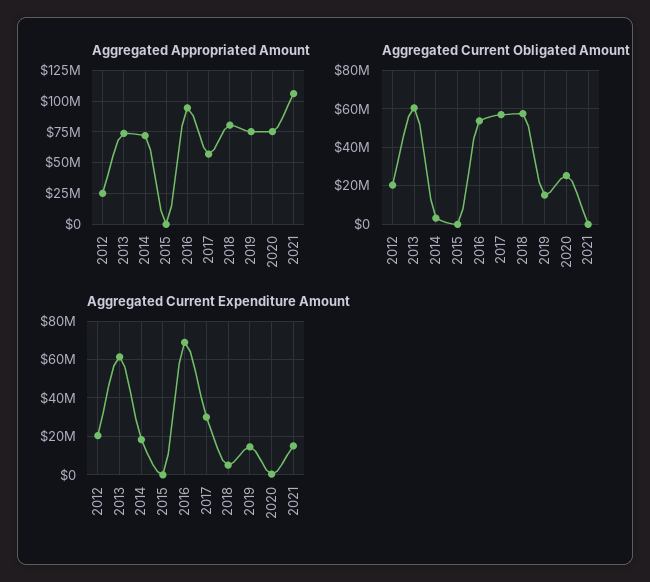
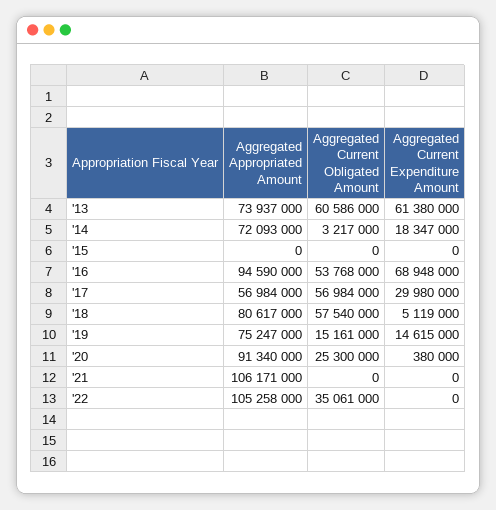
Aggregated Appropriated Amount, 2012: 25000000 -> none
Aggregated Appropriated Amount, 2020: 75000000 -> 91340000
Aggregated Current Obligated Amount, 2012: 20000000 -> none
Aggregated Current Expenditure Amount, 2012: 20000000 -> none
Aggregated Current Expenditure Amount, 2021: 15000000 -> 0
Aggregated Appropriated Amount, '22: none -> 105258000
Aggregated Current Obligated Amount, '22: none -> 35061000
Aggregated Current Expenditure Amount, '22: none -> 0

